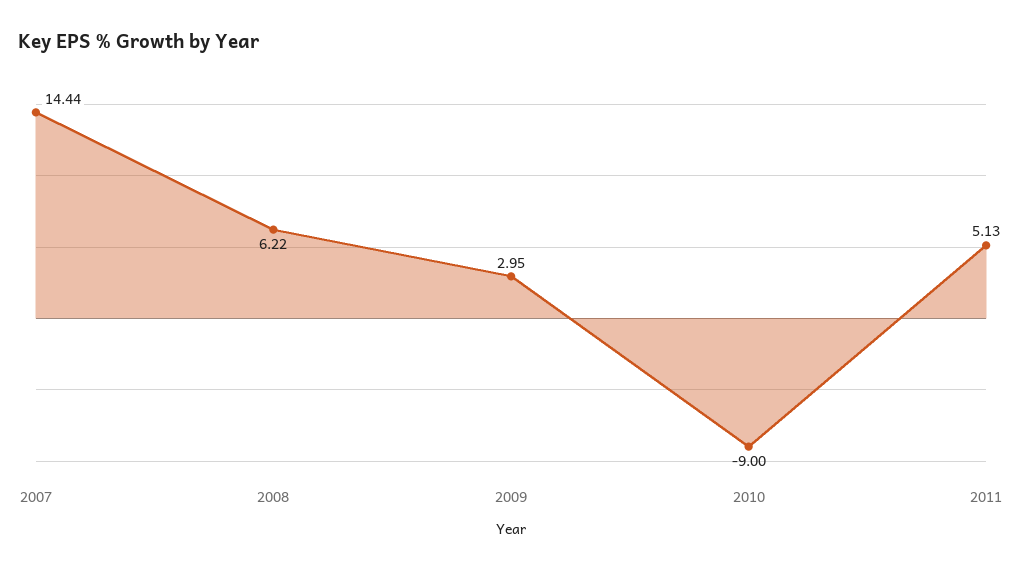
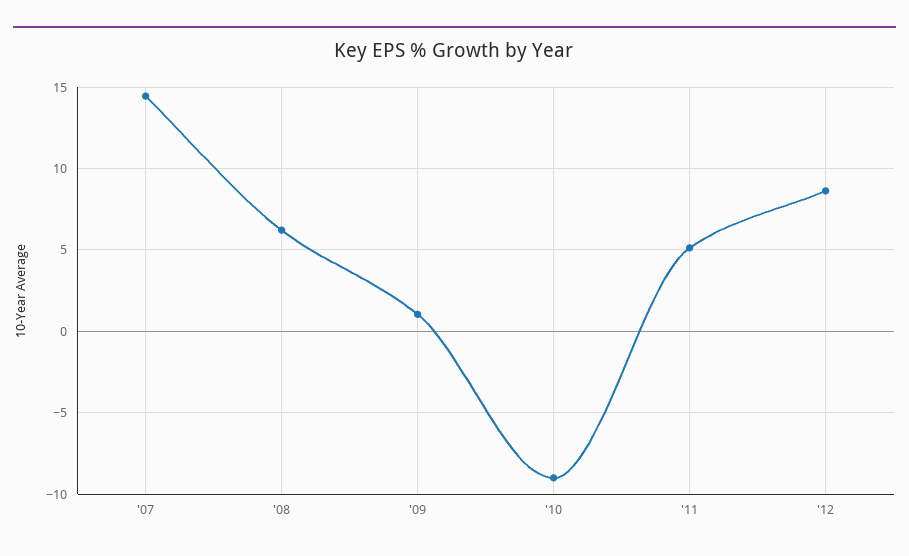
2009: 2.95 -> 1
'12: none -> 8.5

